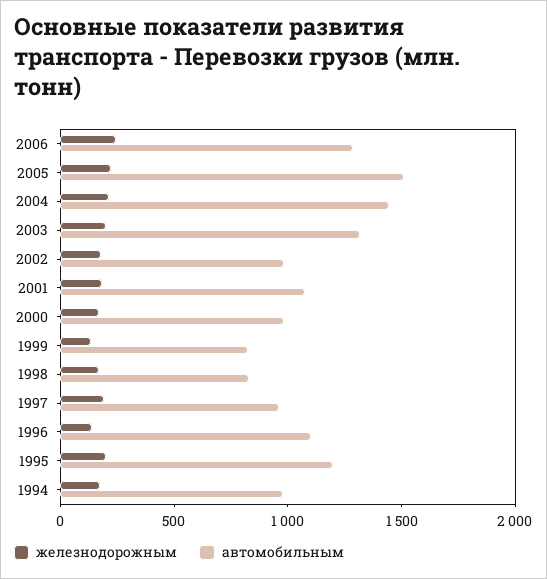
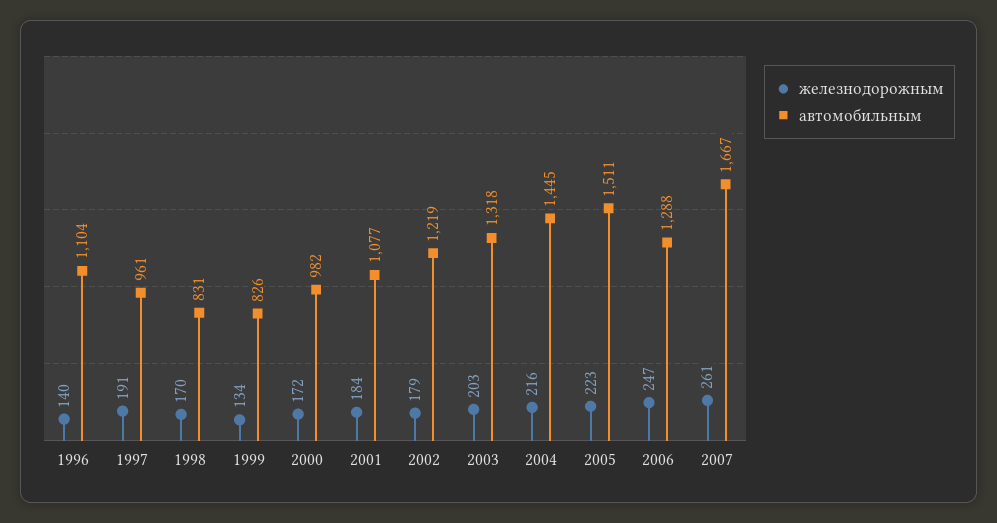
автомобильным, 2002: 1000 -> 1219
железнодорожным, 1995: 200 -> none
автомобильным, 1995: 1200 -> none
железнодорожным, 1994: 200 -> none
автомобильным, 1994: 1000 -> none
железнодорожным, 2007: none -> 261
автомобильным, 2007: none -> 1667

